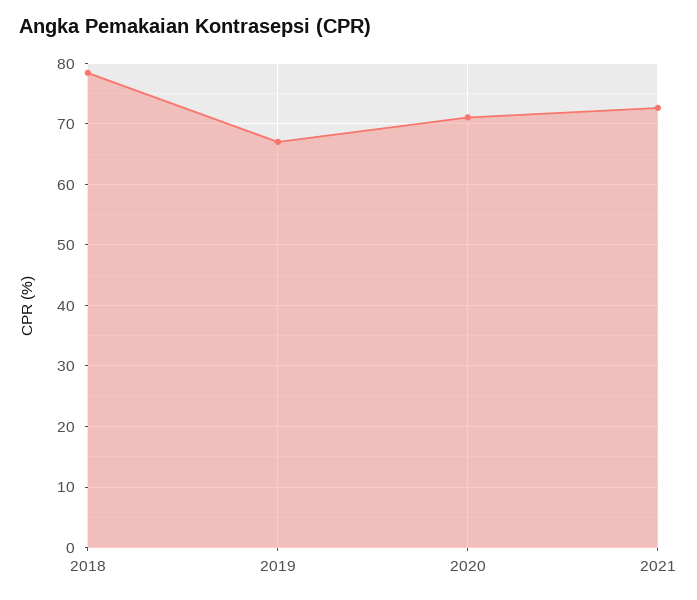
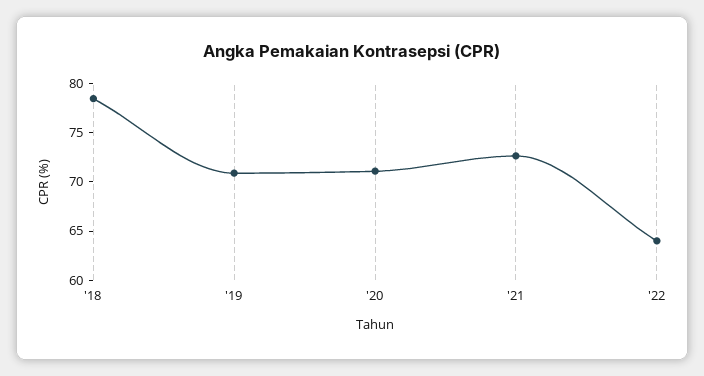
2019: 67 -> 71
'22: none -> 64

